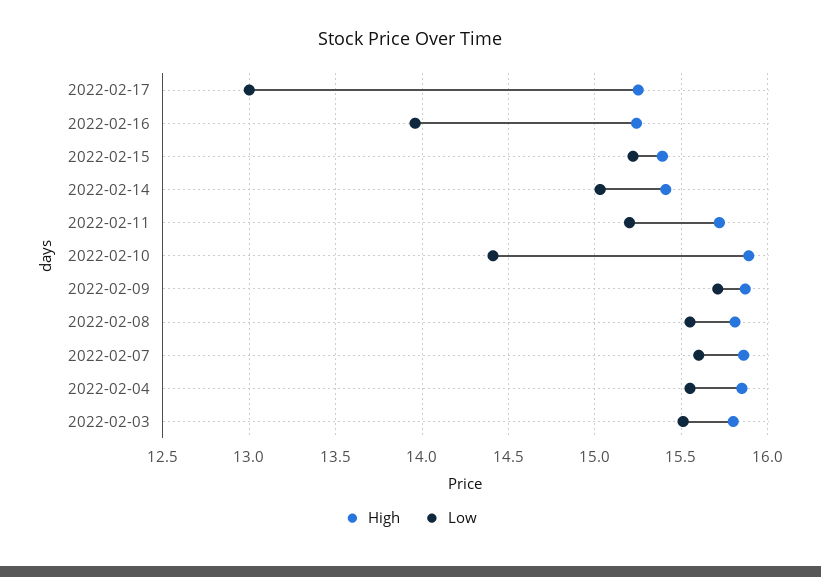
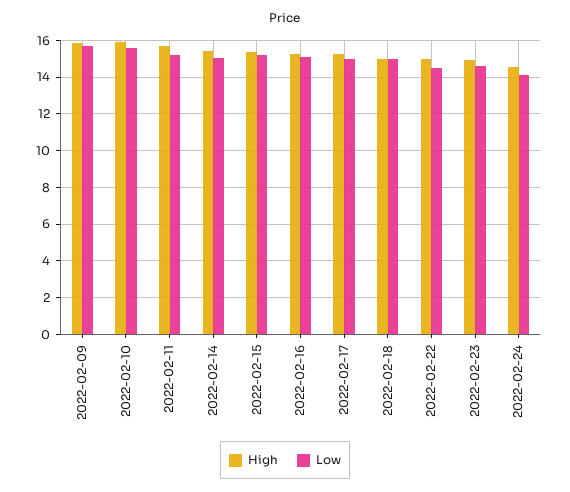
Low, 2022-02-17: 13 -> 15
Low, 2022-02-16: 13.95 -> 15
Low, 2022-02-10: 14.4 -> 15.5
High, 2022-02-08: 15.8 -> none
Low, 2022-02-08: 15.55 -> none
High, 2022-02-07: 15.85 -> none
Low, 2022-02-07: 15.6 -> none
High, 2022-02-04: 15.85 -> none
Low, 2022-02-04: 15.55 -> none
High, 2022-02-03: 15.8 -> none
Low, 2022-02-03: 15.5 -> none
High, 2022-02-18: none -> 15
Low, 2022-02-18: none -> 15
High, 2022-02-22: none -> 15
Low, 2022-02-22: none -> 14.5
High, 2022-02-23: none -> 15
Low, 2022-02-23: none -> 14.5
High, 2022-02-24: none -> 14.5
Low, 2022-02-24: none -> 14

